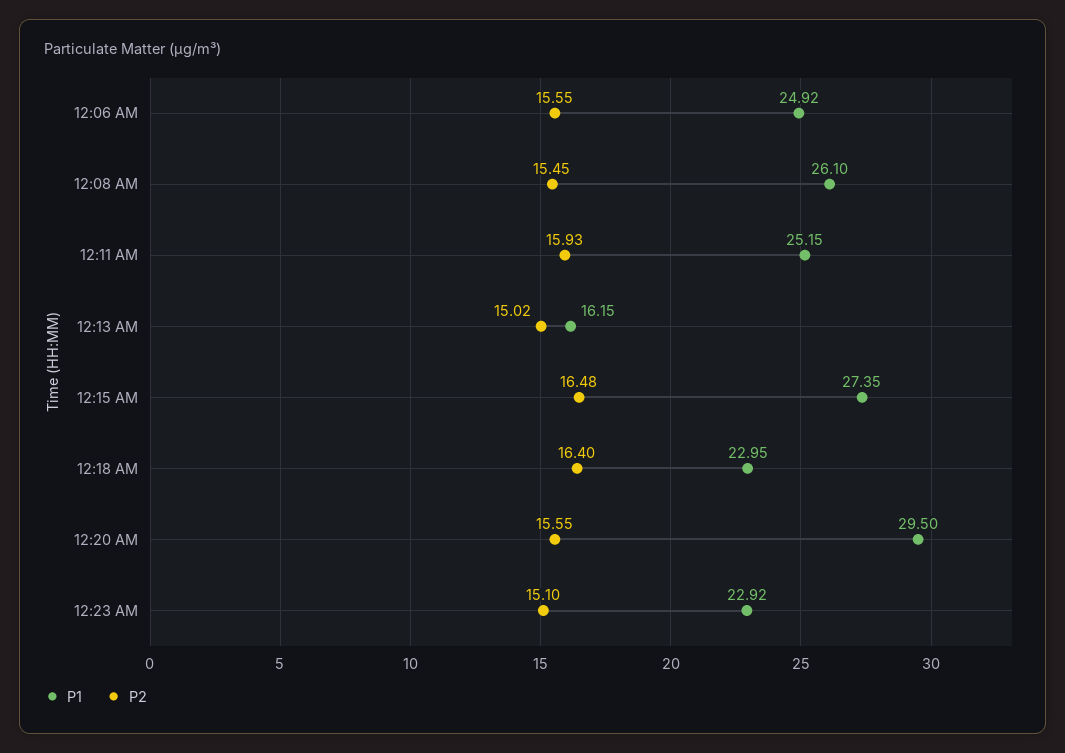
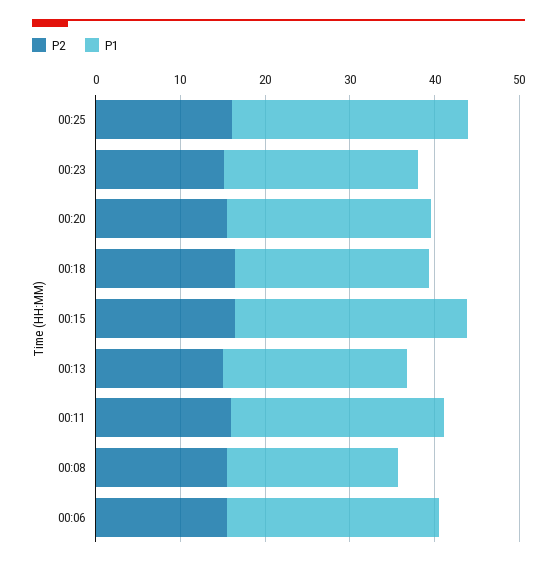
P1, 12:08 AM: 26.1 -> 20
P1, 12:13 AM: 16.15 -> 22
P1, 12:20 AM: 29.5 -> 24
P2, 00:25: none -> 16
P1, 00:25: none -> 28

